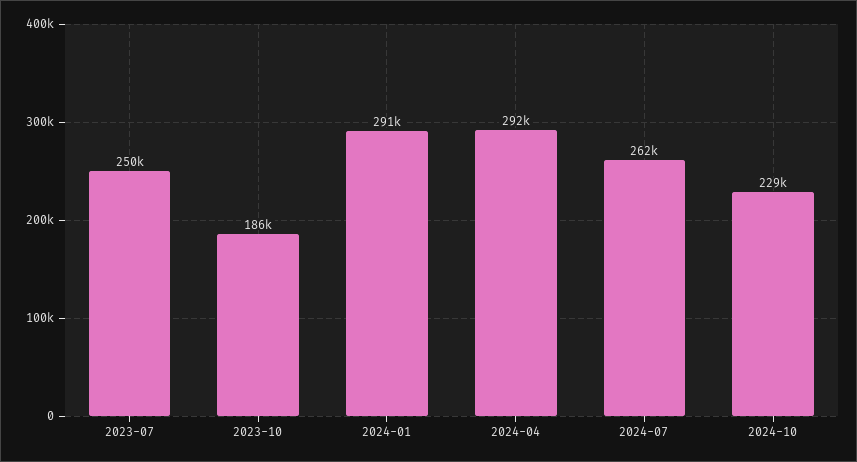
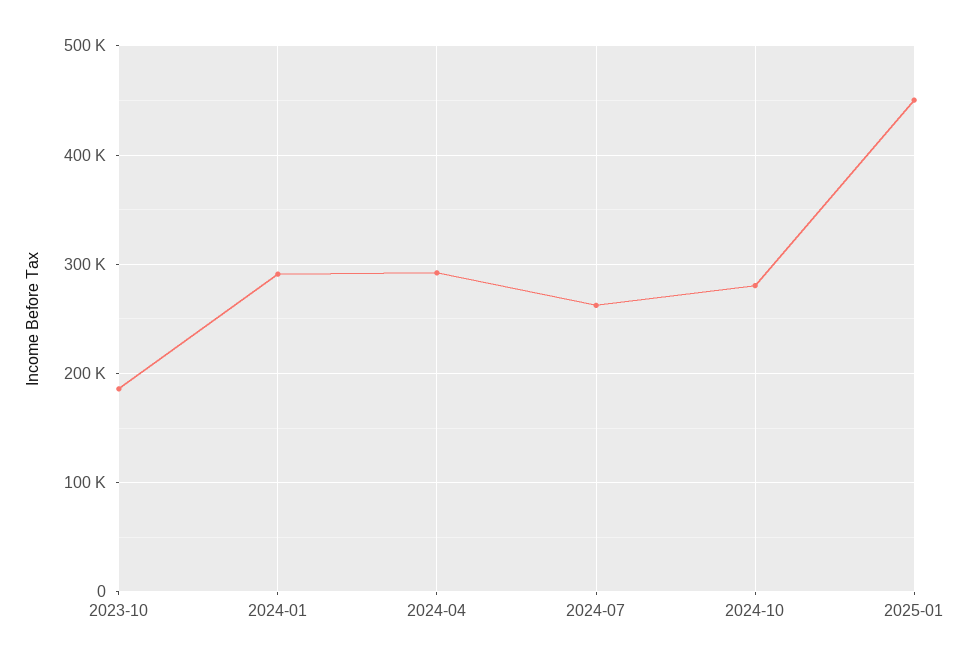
2023-07: 250000 -> none
2024-10: 229000 -> 280000
2025-01: none -> 450000

